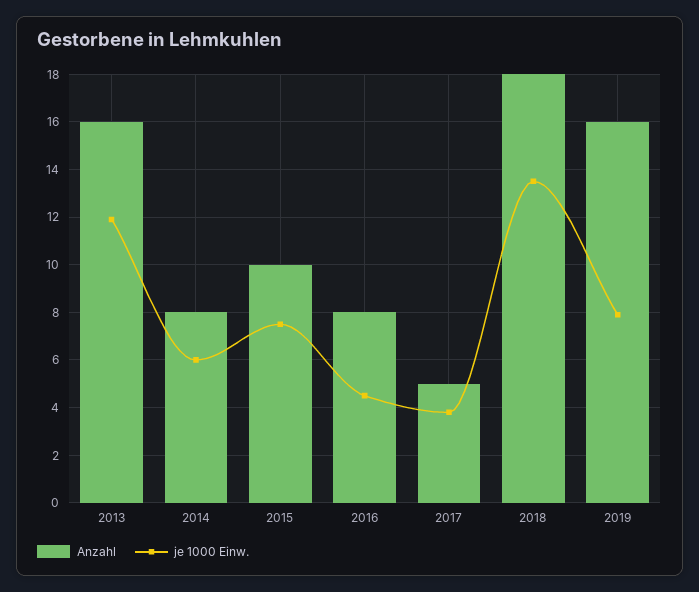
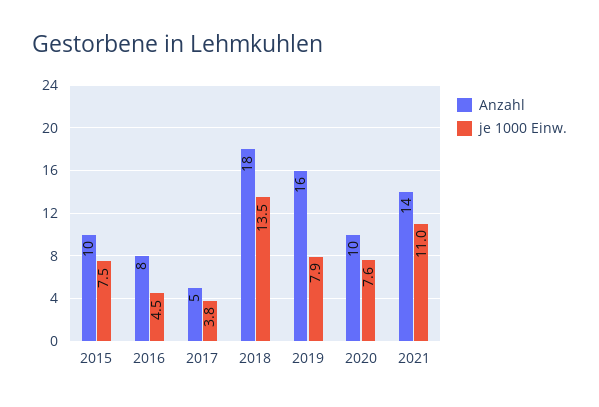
Anzahl, 2013: 16 -> none
je 1000 Einw., 2013: 12 -> none
Anzahl, 2014: 8 -> none
je 1000 Einw., 2014: 6 -> none
Anzahl, 2020: none -> 10
je 1000 Einw., 2020: none -> 7.6
Anzahl, 2021: none -> 14
je 1000 Einw., 2021: none -> 11

